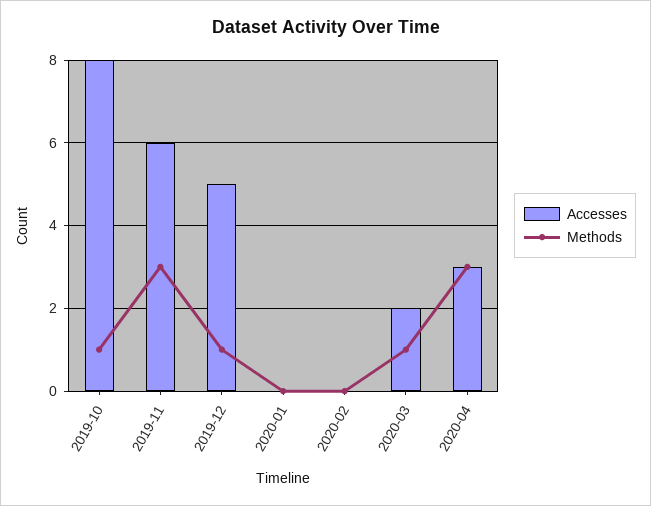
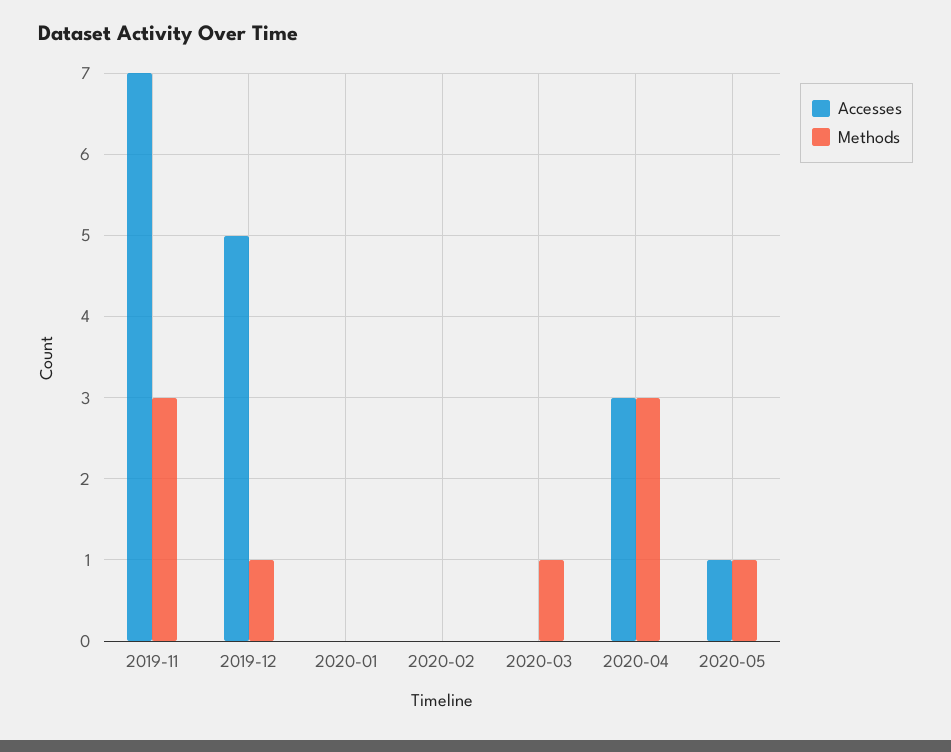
Accesses, 2019-10: 8 -> none
Methods, 2019-10: 1 -> none
Accesses, 2019-11: 6 -> 7
Accesses, 2020-03: 2 -> 0
Accesses, 2020-05: none -> 1
Methods, 2020-05: none -> 1

